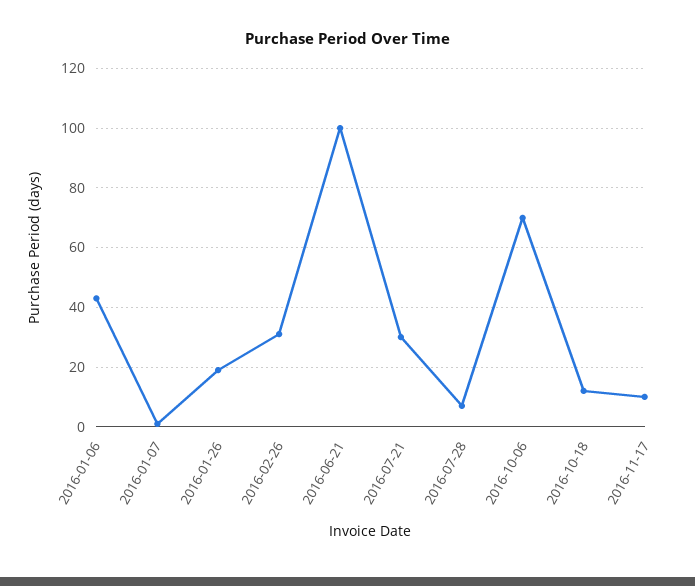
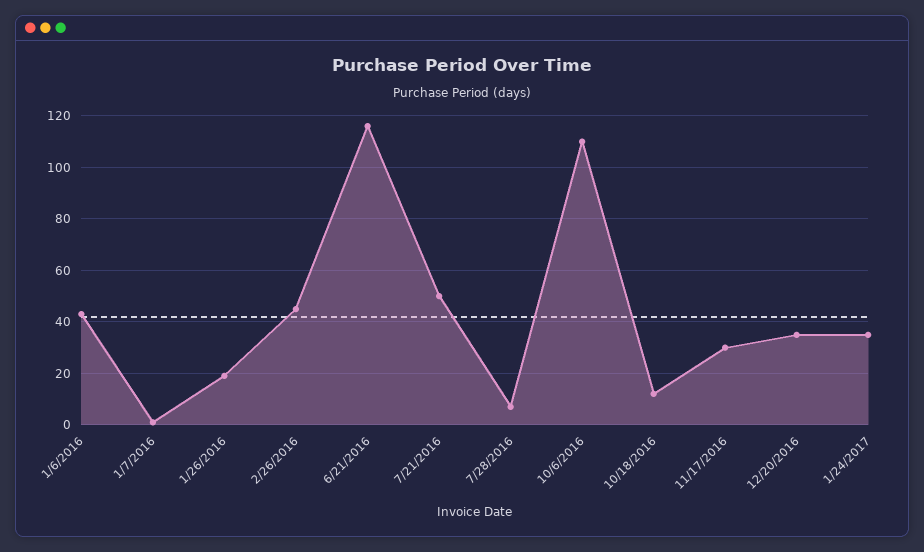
2016-02-26: 30 -> 45
2016-06-21: 100 -> 115
2016-07-21: 30 -> 50
2016-10-06: 70 -> 110
2016-11-17: 10 -> 30
12/20/2016: none -> 35
1/24/2017: none -> 35

